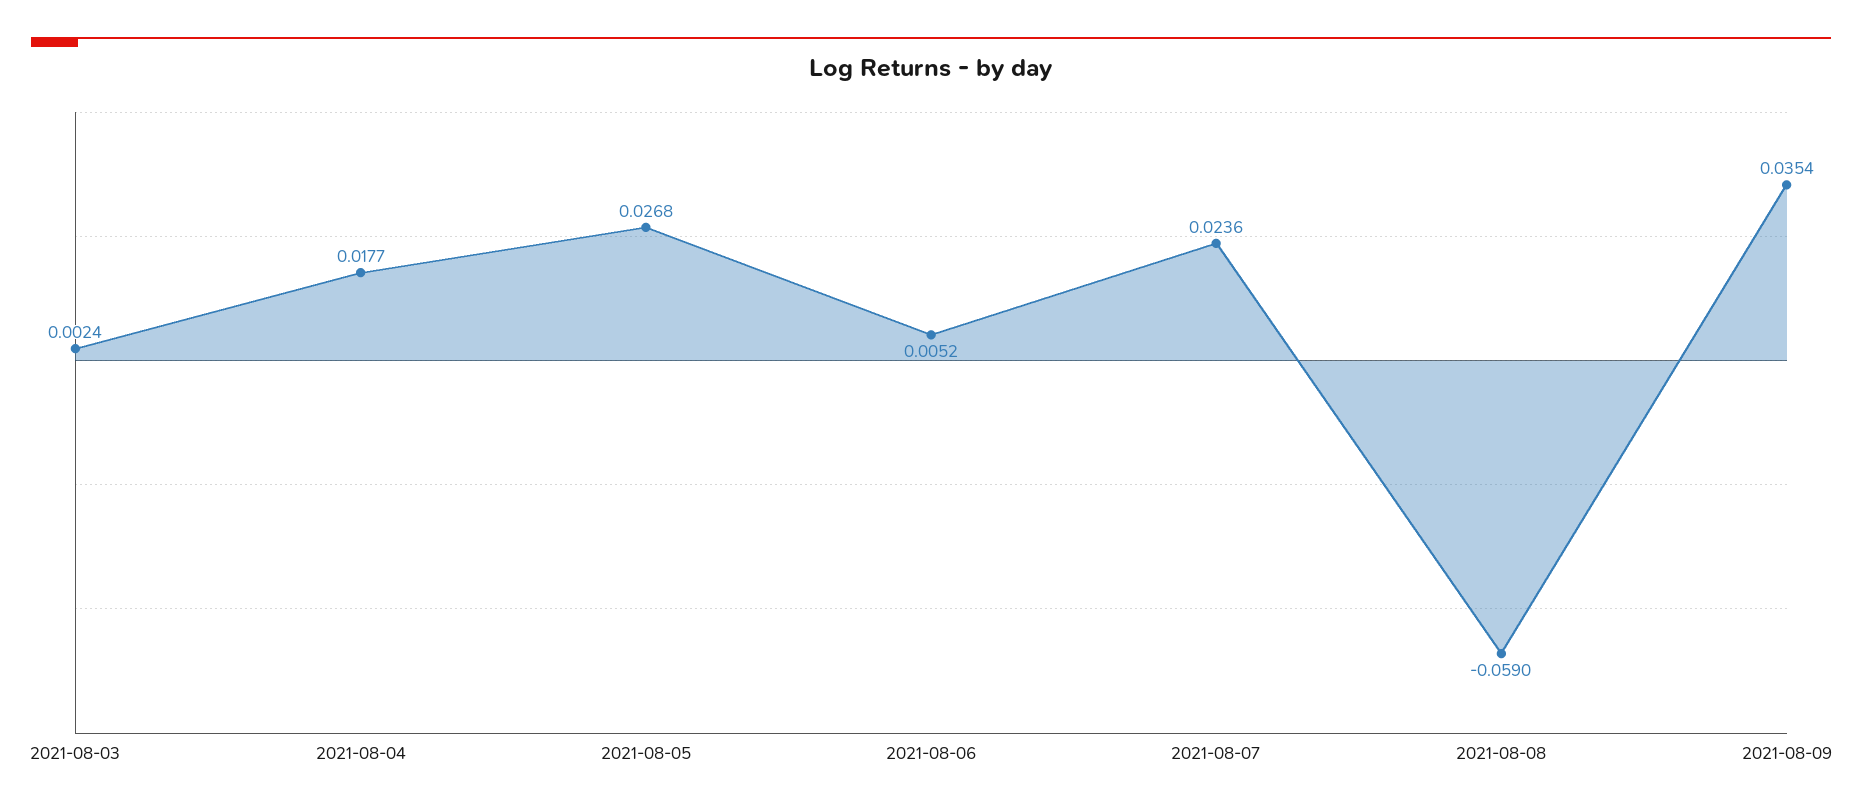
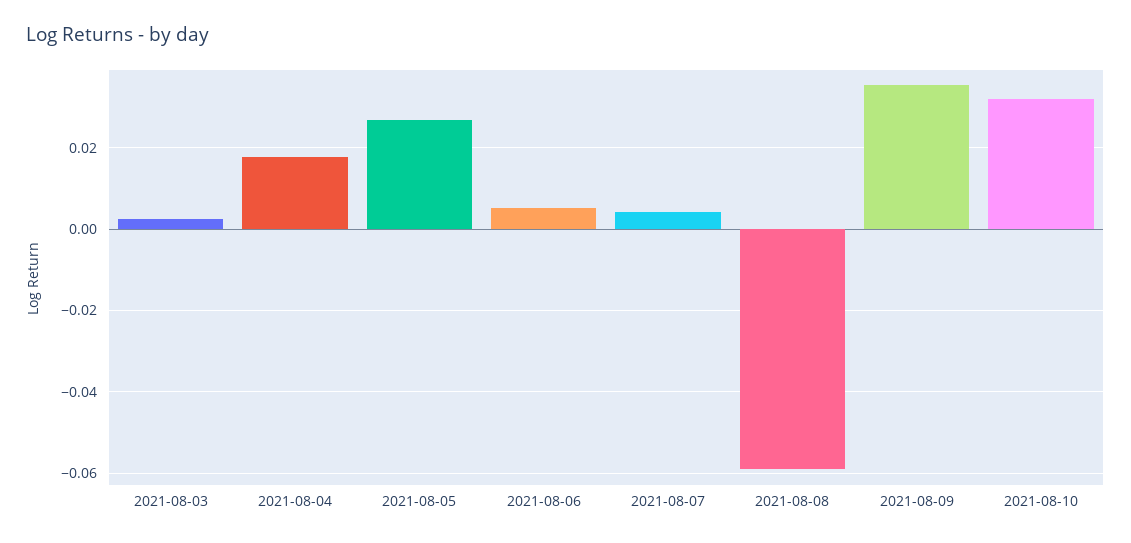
2021-08-07: 0.0236 -> 0.004
2021-08-10: none -> 0.032

